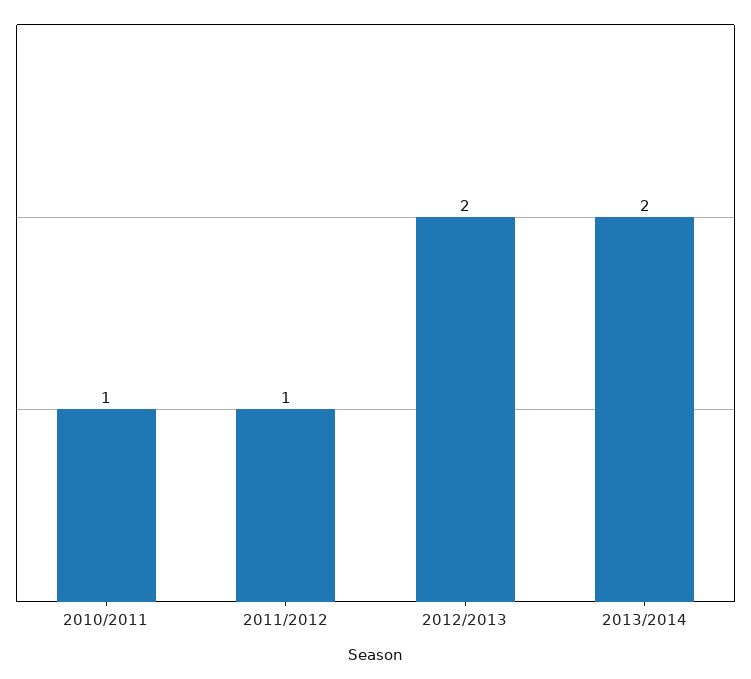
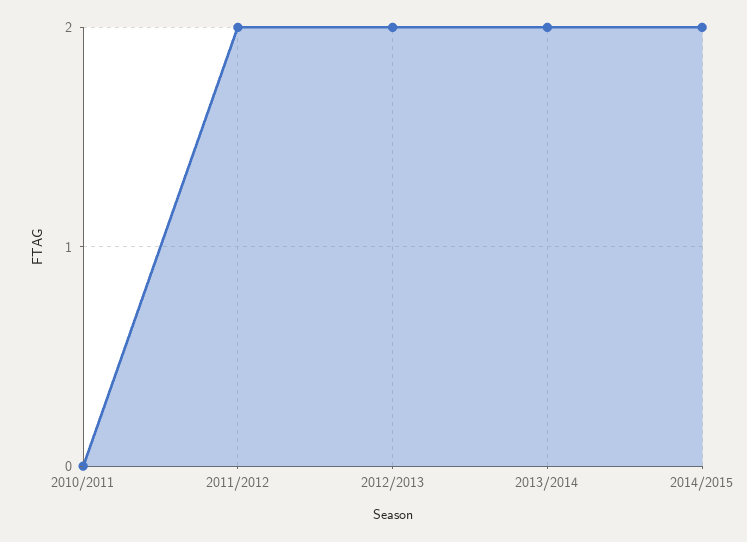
2010/2011: 1 -> 0
2011/2012: 1 -> 2
2014/2015: none -> 2

